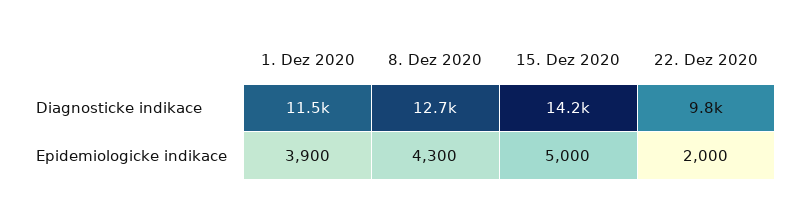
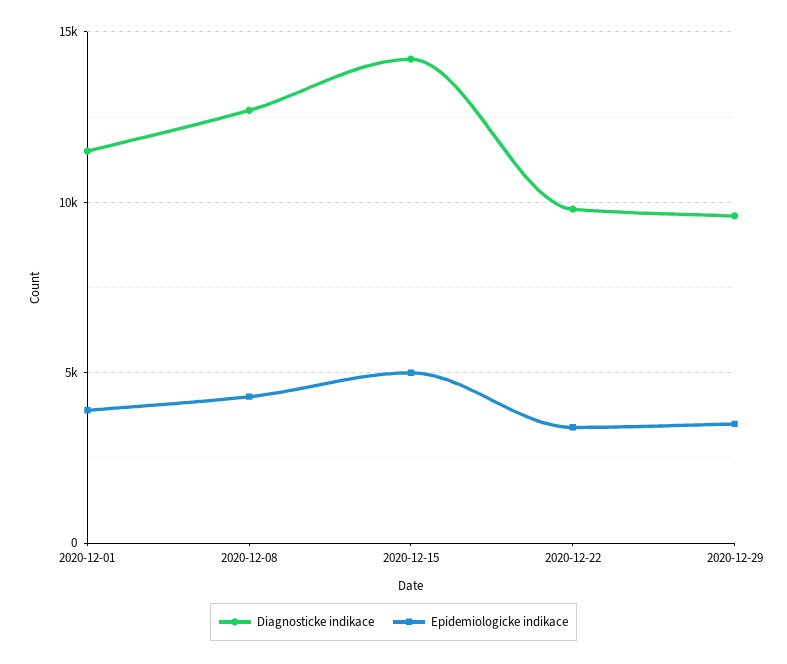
Epidemiologicke indikace, 22. Dez 2020: 2000 -> 3500
Diagnosticke indikace, 2020-12-29: none -> 9500
Epidemiologicke indikace, 2020-12-29: none -> 3500

